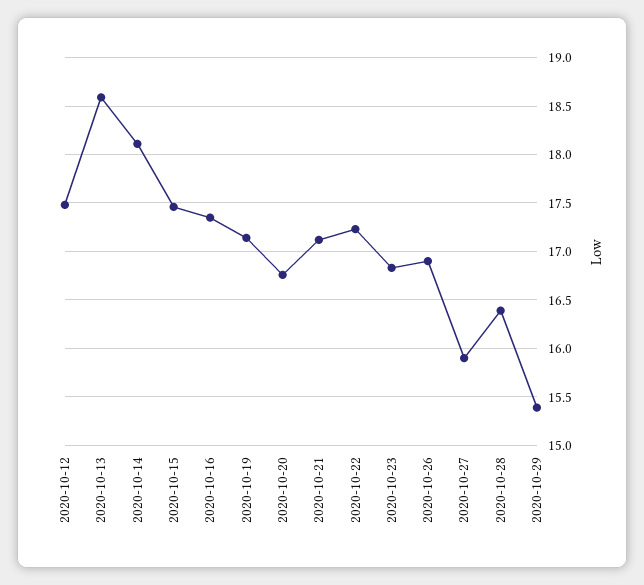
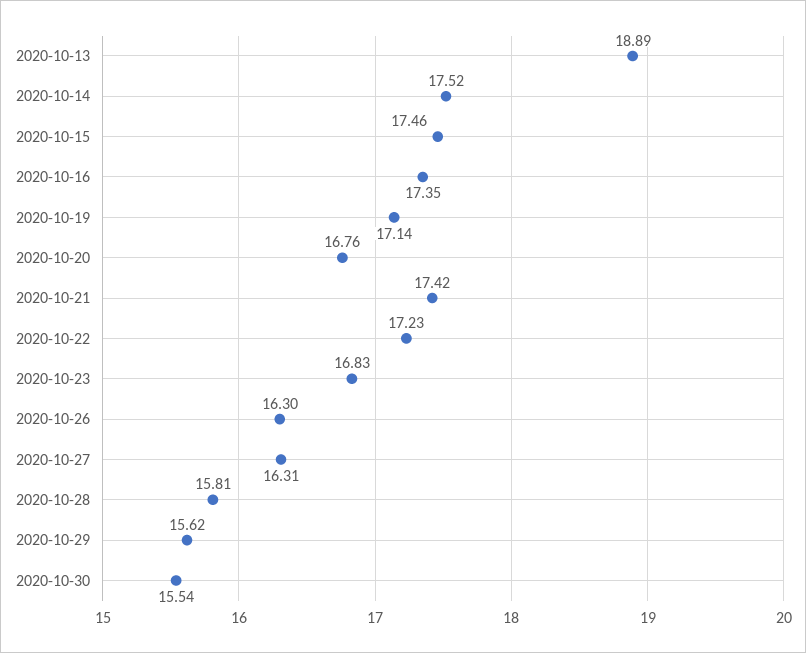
2020-10-12: 17.5 -> none
2020-10-13: 18.6 -> 18.89
2020-10-14: 18.1 -> 17.52
2020-10-21: 17.1 -> 17.42
2020-10-26: 16.9 -> 16.3
2020-10-27: 15.9 -> 16.31
2020-10-28: 16.4 -> 15.81
2020-10-29: 15.4 -> 15.62
2020-10-30: none -> 15.54

